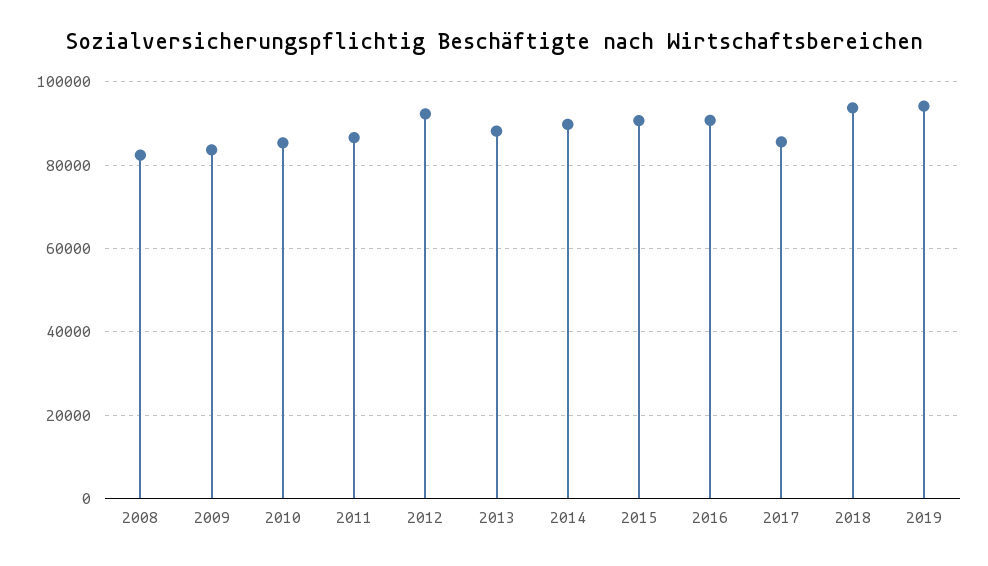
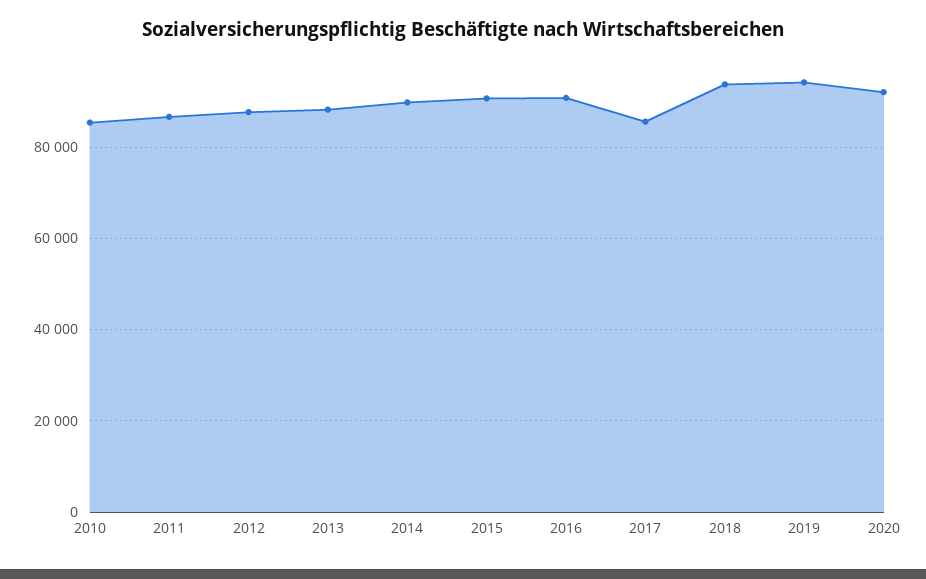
2008: 82000 -> none
2009: 84000 -> none
2012: 92000 -> 88000
2020: none -> 92000

